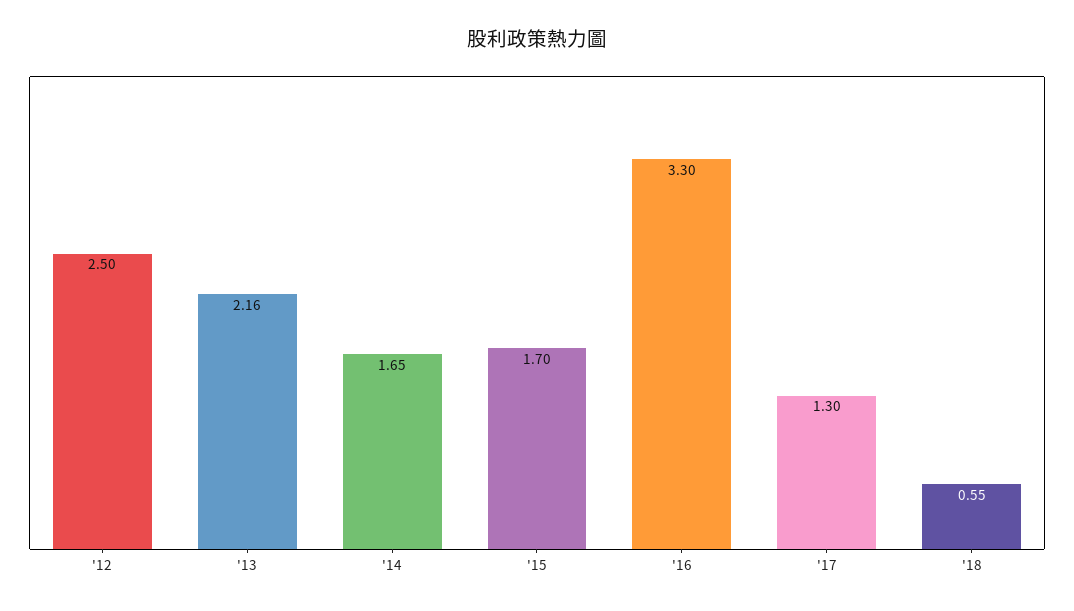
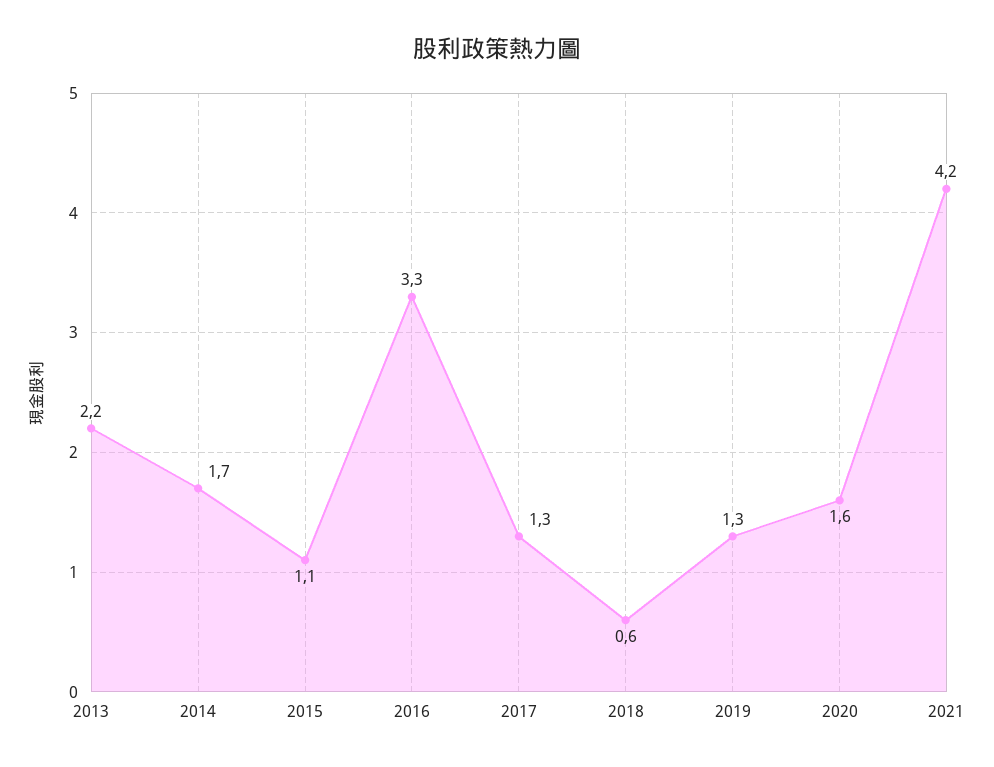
'12: 2.5 -> none
'15: 1.7 -> 1.1
2019: none -> 1.3
2020: none -> 1.6
2021: none -> 4.2

